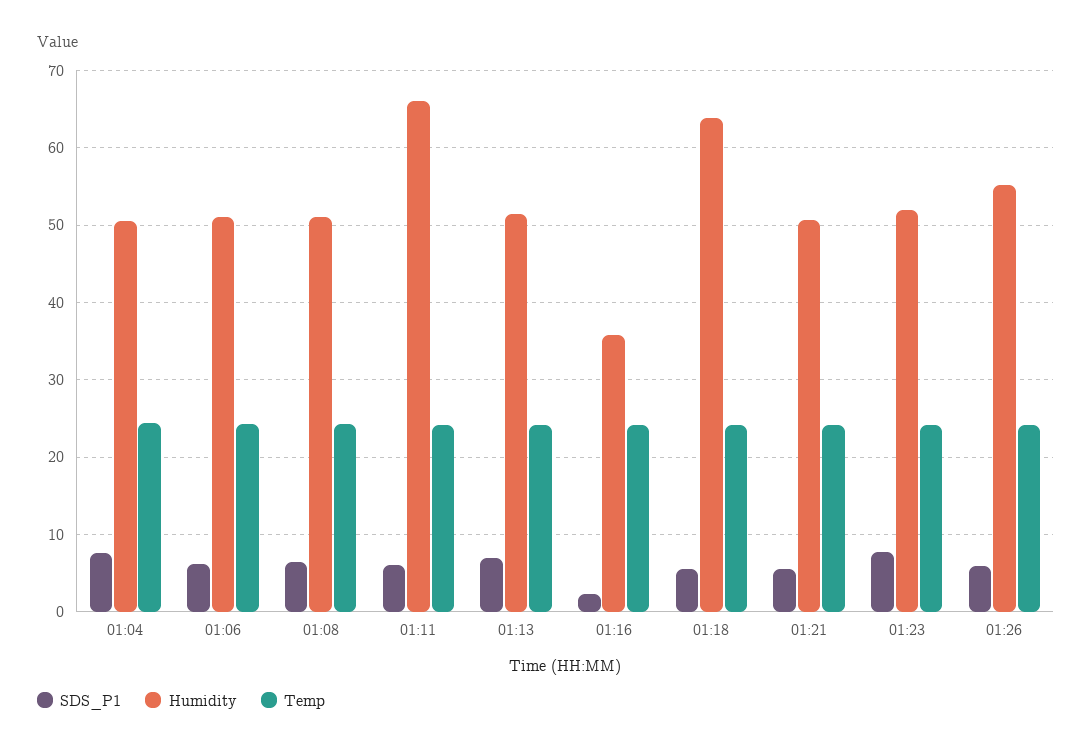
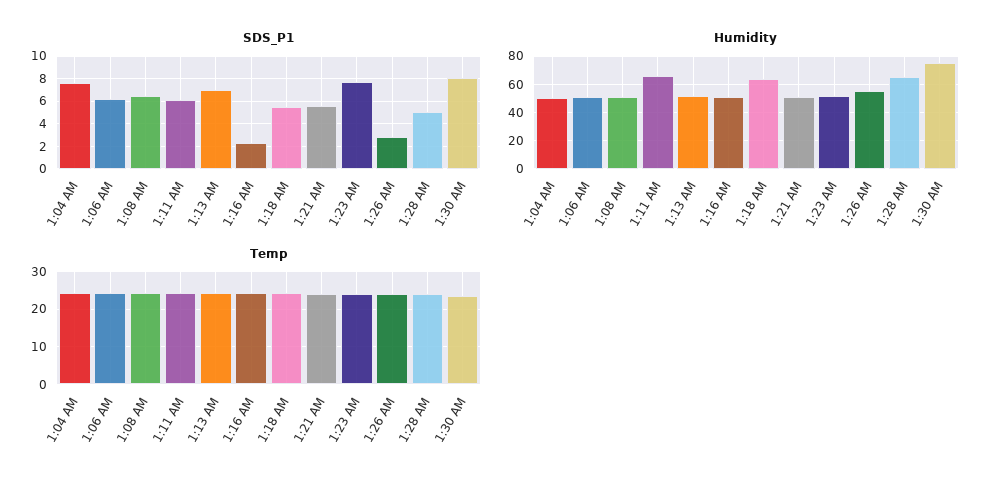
Humidity, 01:16: 36 -> 50
SDS_P1, 01:26: 6 -> 3
SDS_P1, 1:28 AM: none -> 5
SDS_P1, 1:30 AM: none -> 8
Humidity, 1:28 AM: none -> 65
Humidity, 1:30 AM: none -> 75
Temp, 1:28 AM: none -> 24
Temp, 1:30 AM: none -> 24

